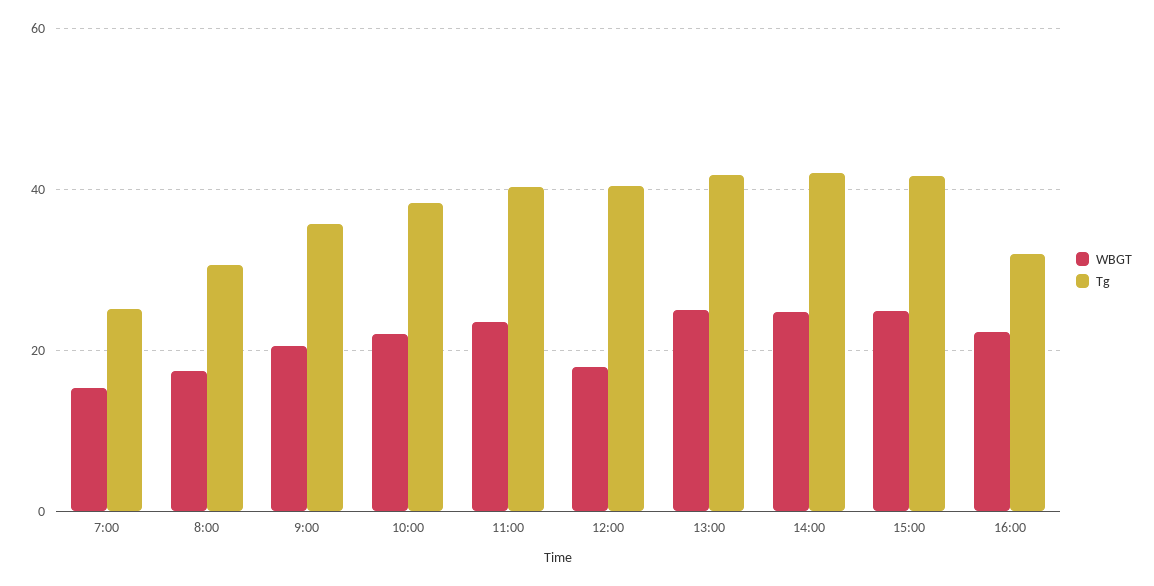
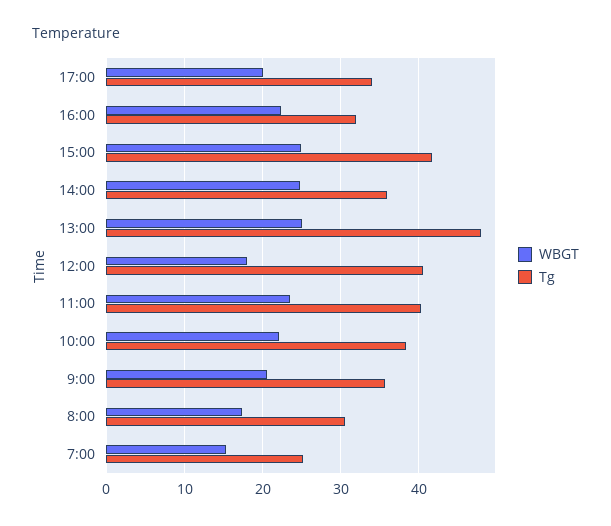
Tg, 13:00: 42 -> 48
Tg, 14:00: 42 -> 36
WBGT, 17:00: none -> 20
Tg, 17:00: none -> 34

